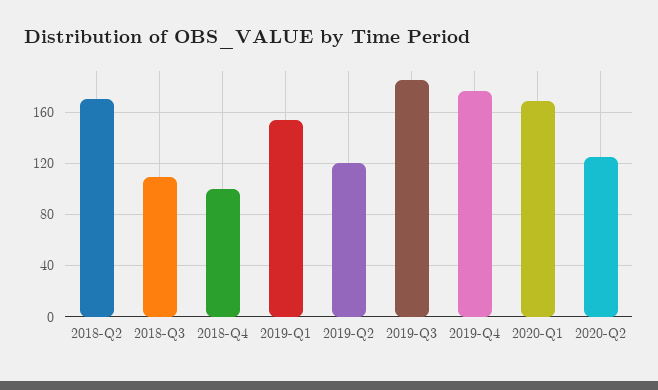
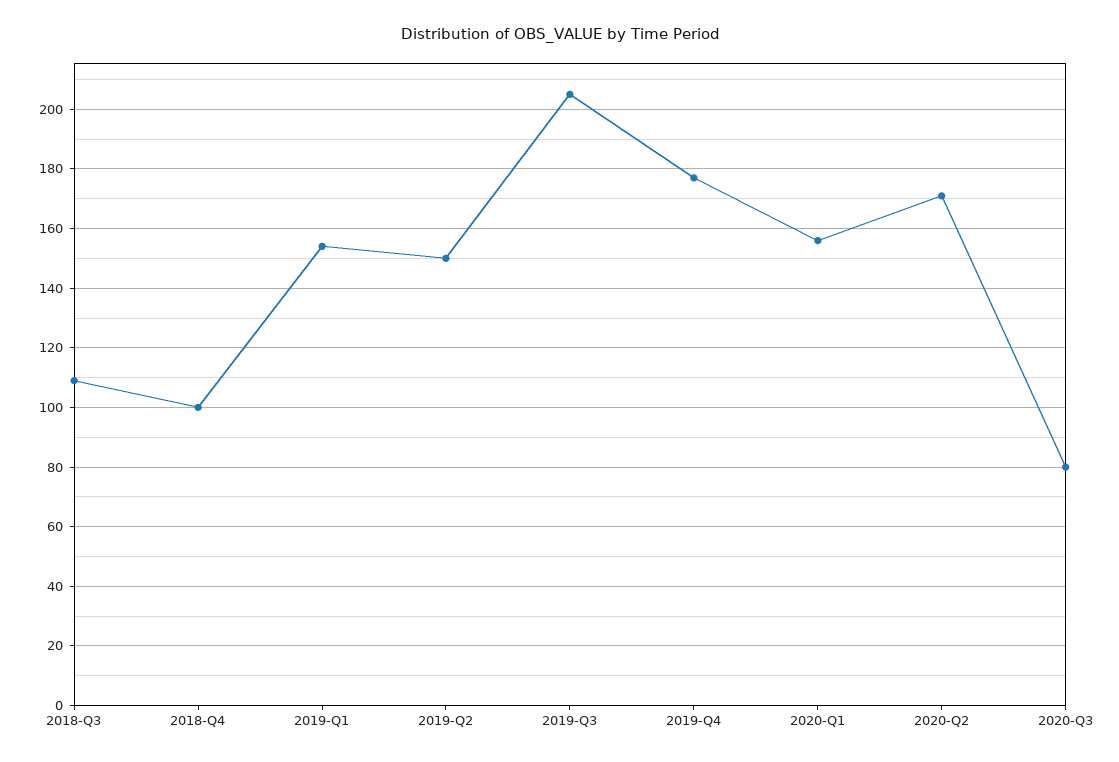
2018-Q2: 170 -> none
2019-Q2: 120 -> 150
2019-Q3: 185 -> 205
2020-Q1: 170 -> 155
2020-Q2: 125 -> 170
2020-Q3: none -> 80

